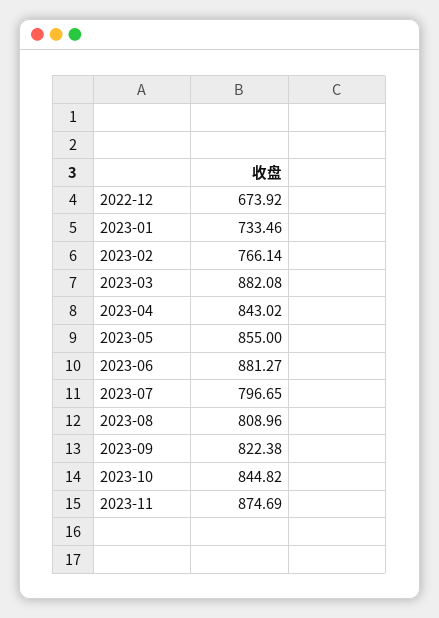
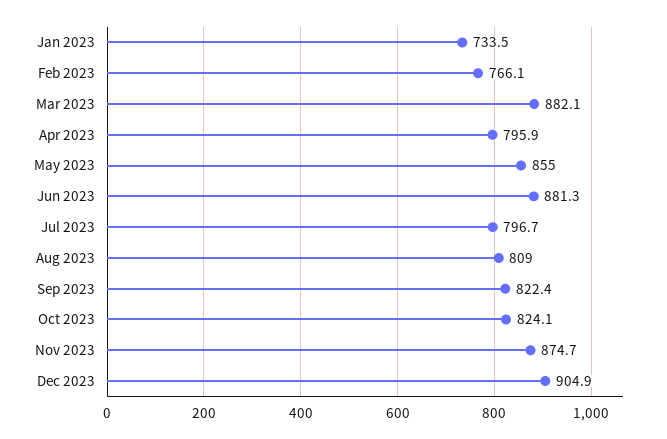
2022-12: 673.92 -> none
2023-04: 843.02 -> 795.9
2023-10: 844.82 -> 824.1
Dec 2023: none -> 904.9

